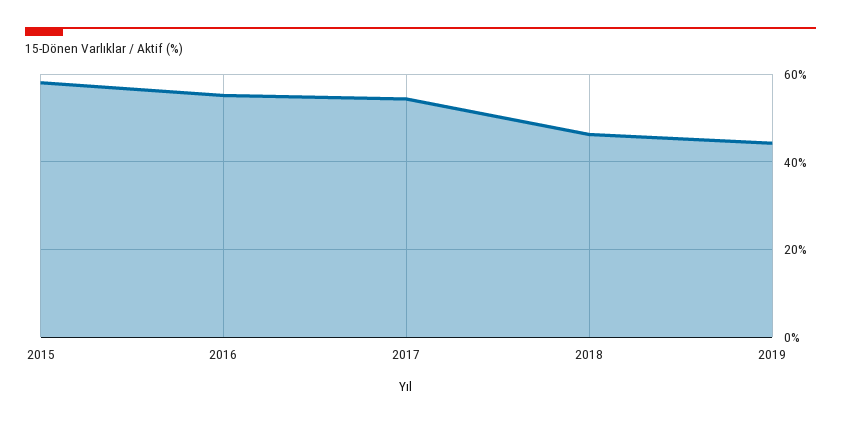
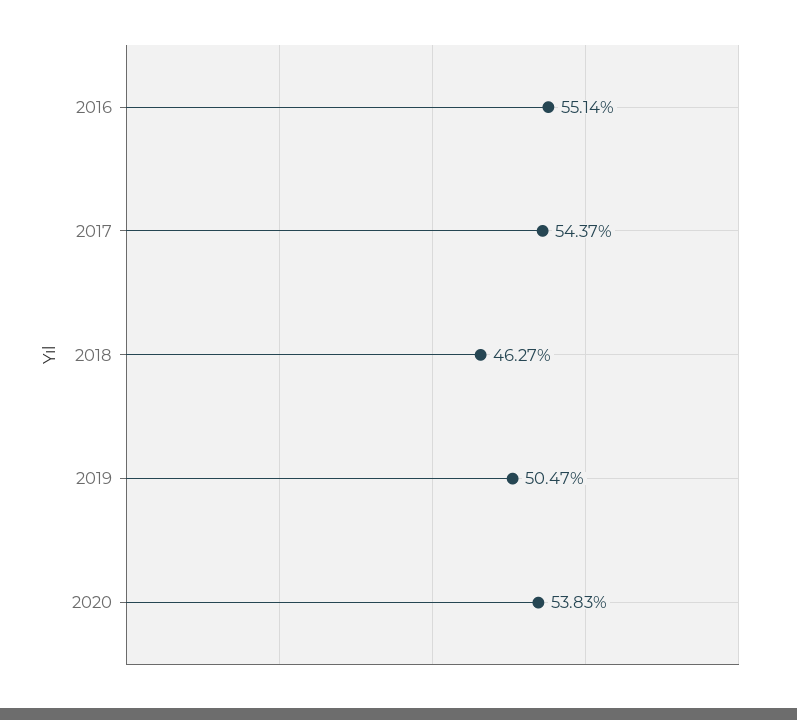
2015: 58 -> none
2019: 44 -> 50.47
2020: none -> 53.83

